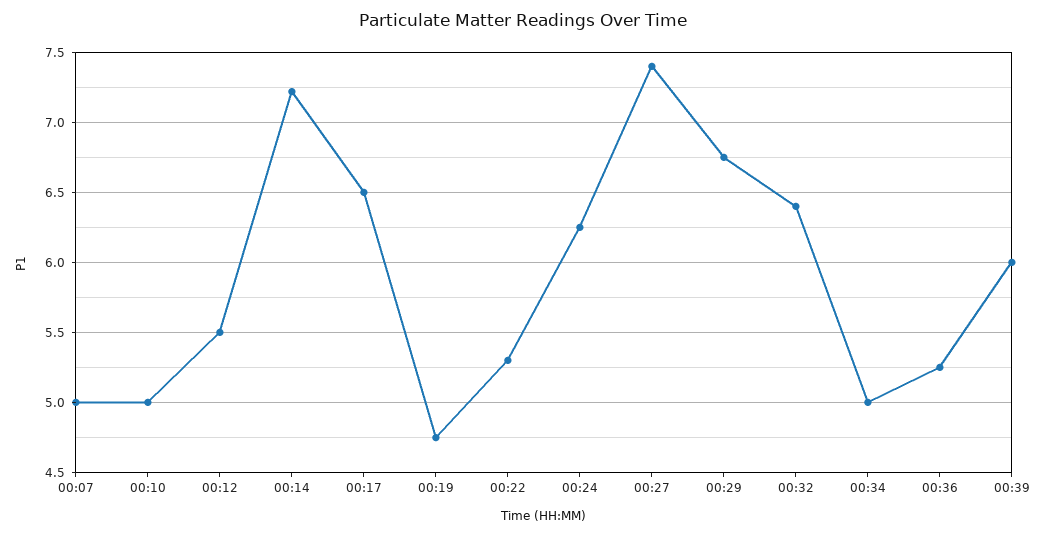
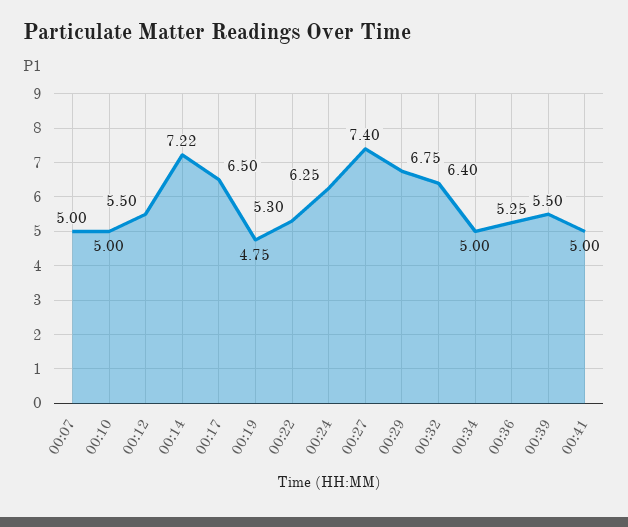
00:39: 6 -> 5.5
00:41: none -> 5

